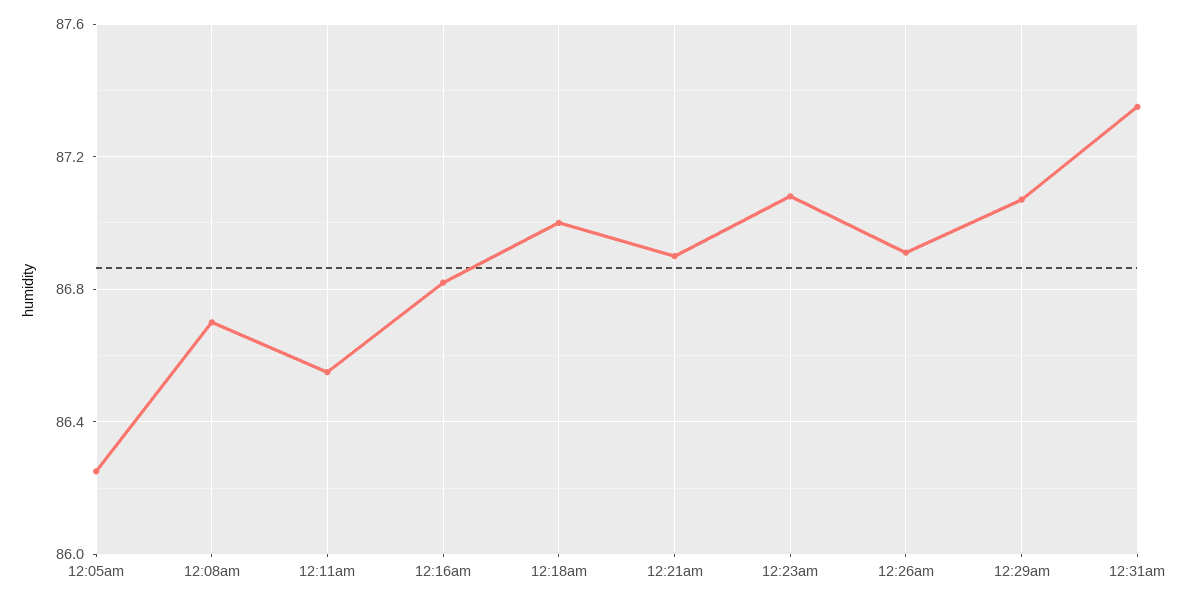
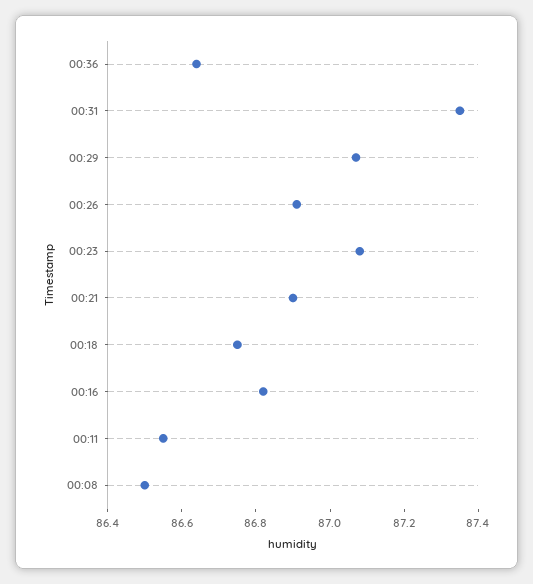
12:05am: 86.25 -> none
12:08am: 86.7 -> 86.5
12:18am: 87 -> 86.75
00:36: none -> 86.65

